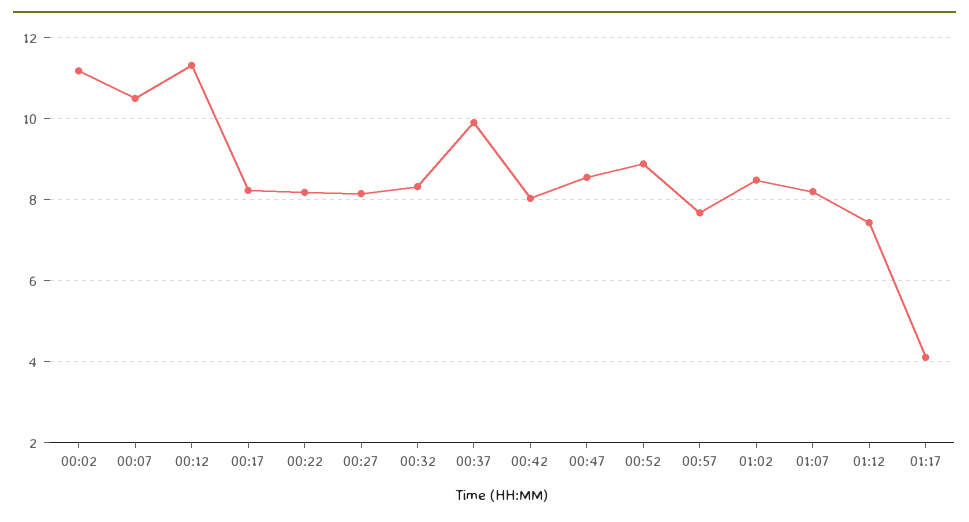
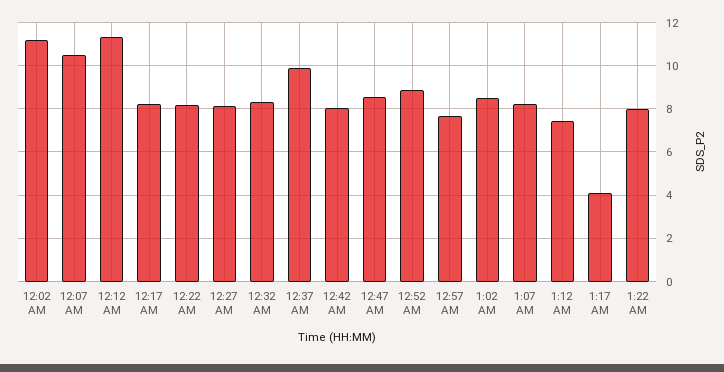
1:22 AM: none -> 8

